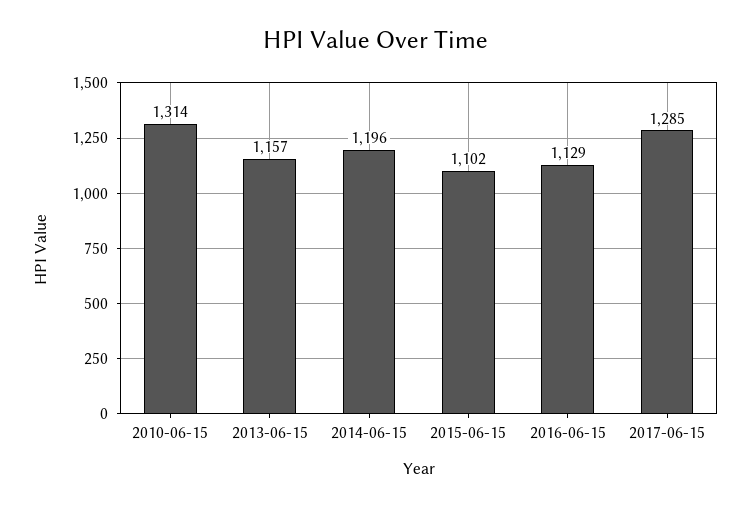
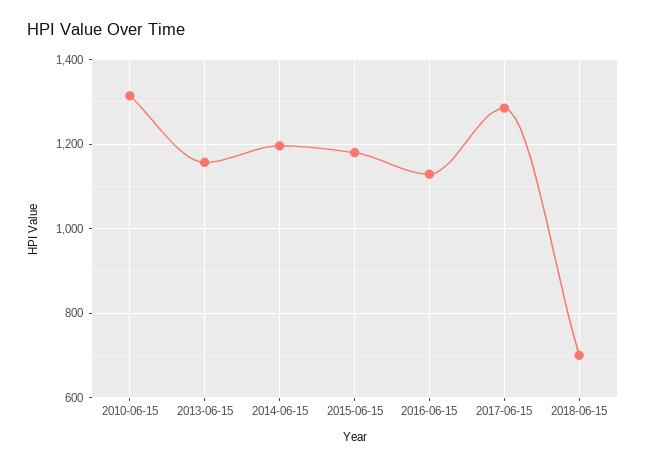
2015-06-15: 1102 -> 1180
2018-06-15: none -> 700

